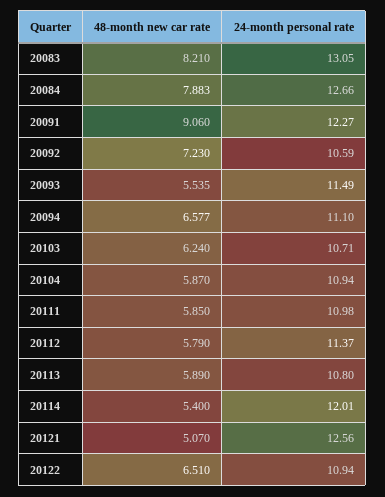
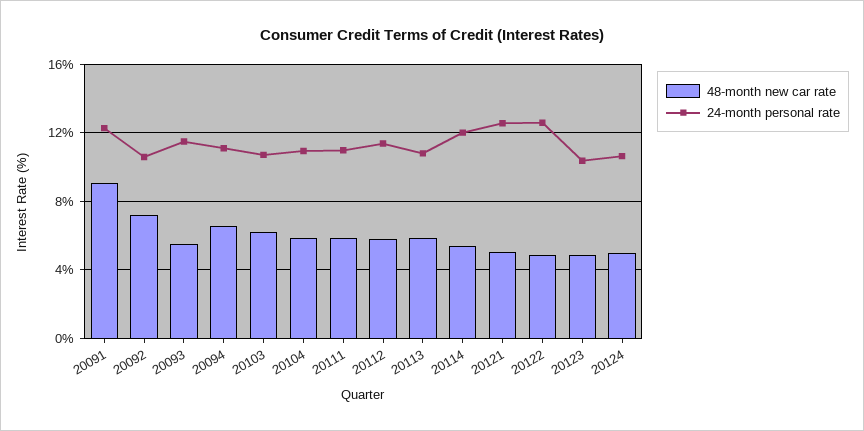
48-month new car rate, 20083: 8.21 -> none
24-month personal rate, 20083: 13.05 -> none
48-month new car rate, 20084: 7.883 -> none
24-month personal rate, 20084: 12.66 -> none
48-month new car rate, 20122: 6.51 -> 5
24-month personal rate, 20122: 10.94 -> 12.5
48-month new car rate, 20123: none -> 5
24-month personal rate, 20123: none -> 10.5
48-month new car rate, 20124: none -> 5
24-month personal rate, 20124: none -> 10.5

